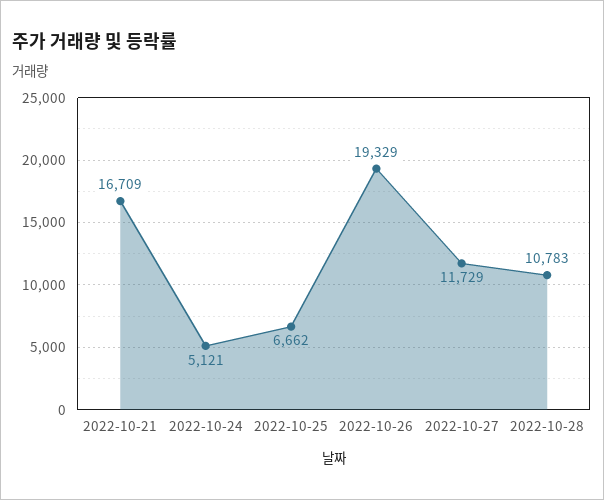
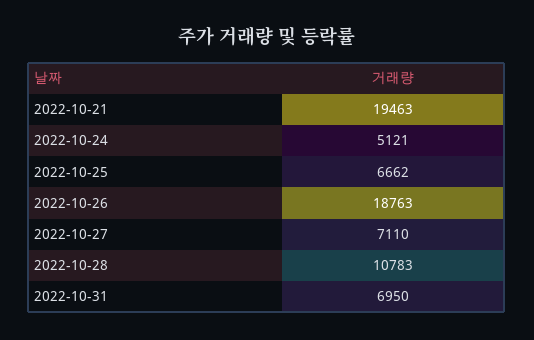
2022-10-21: 16709 -> 19463
2022-10-26: 19329 -> 18763
2022-10-27: 11729 -> 7110
2022-10-31: none -> 6950

